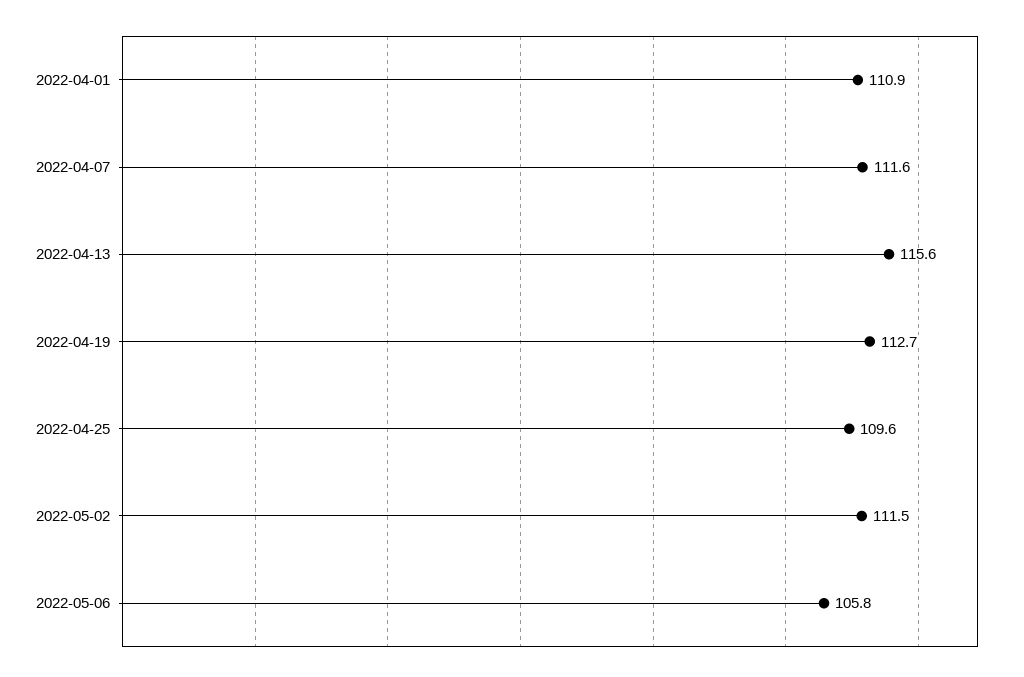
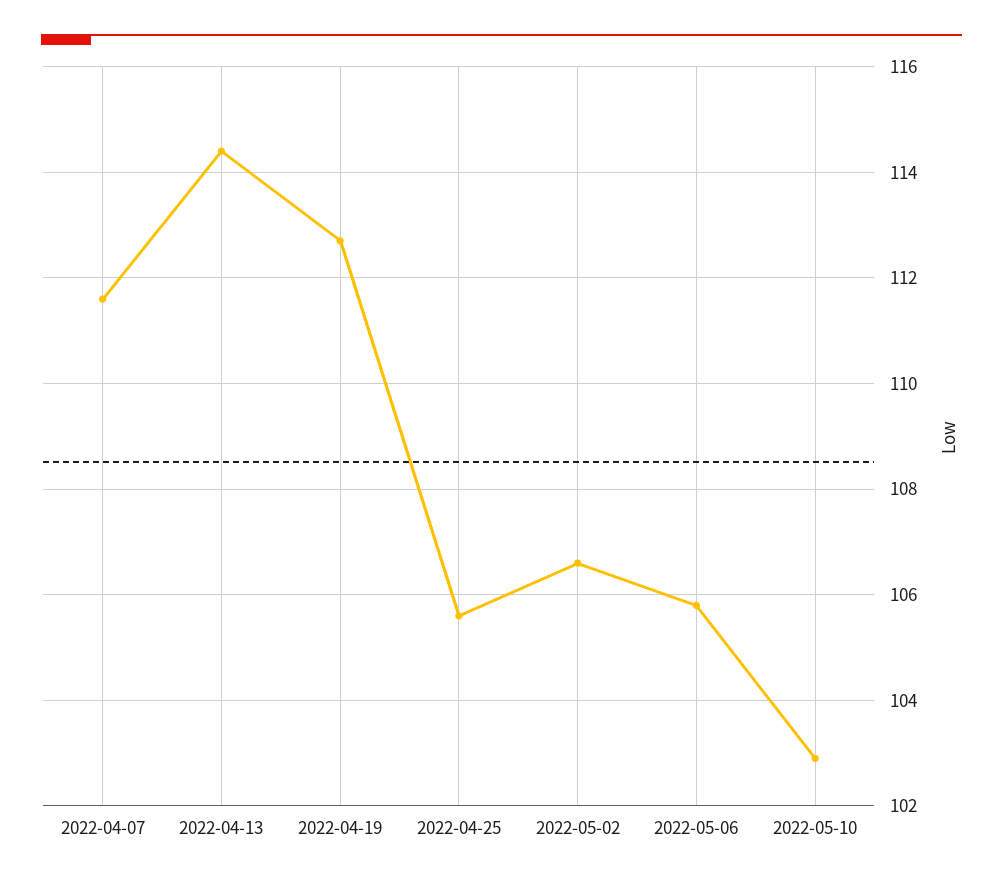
2022-04-01: 110.9 -> none
2022-04-13: 115.6 -> 114.5
2022-04-25: 109.6 -> 105.5
2022-05-02: 111.5 -> 106.5
2022-05-10: none -> 103

